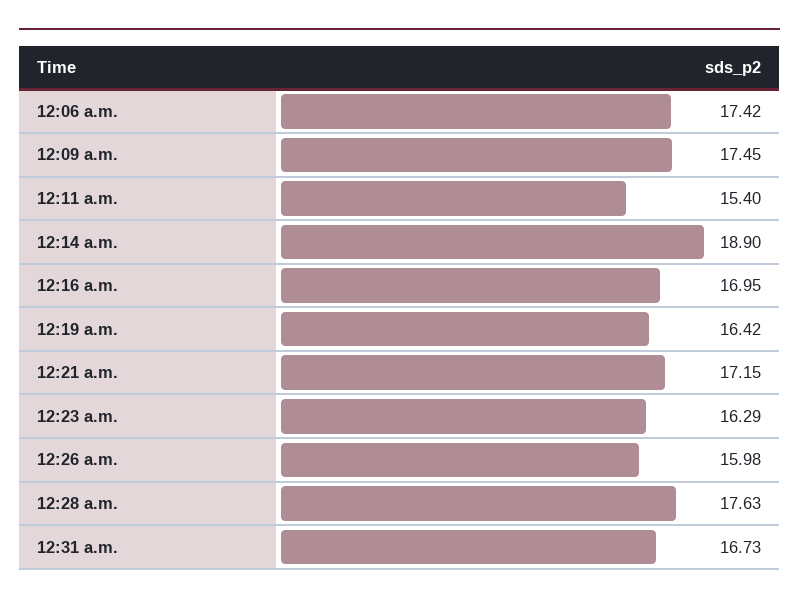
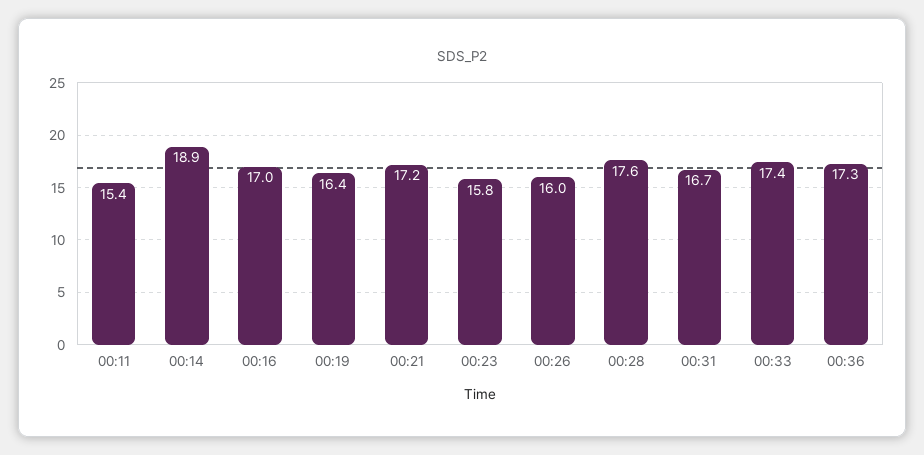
12:06 a.m.: 17.42 -> none
12:09 a.m.: 17.45 -> none
12:23 a.m.: 16.29 -> 15.8
00:33: none -> 17.4
00:36: none -> 17.3

